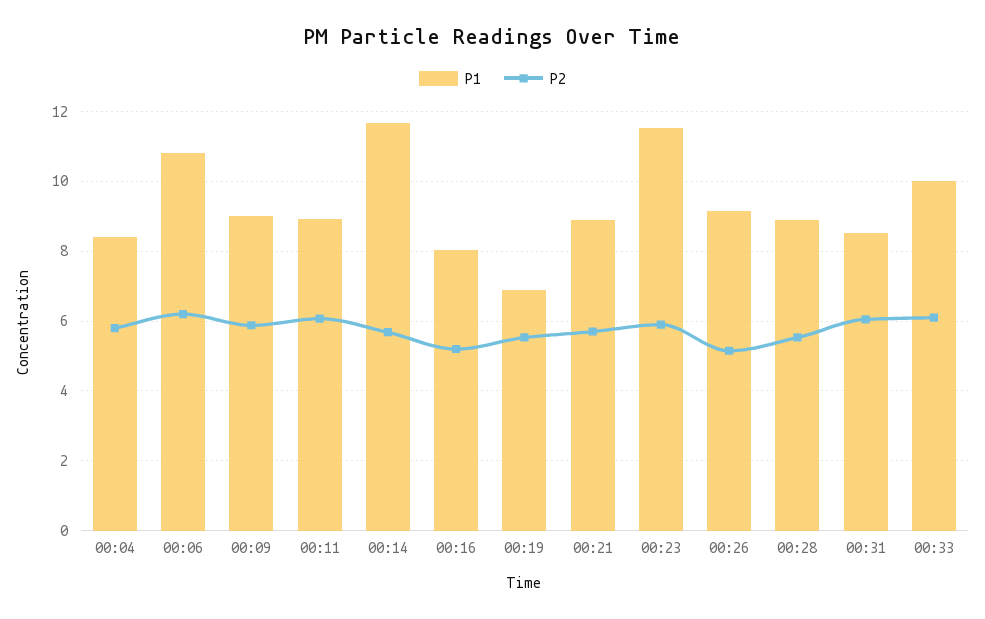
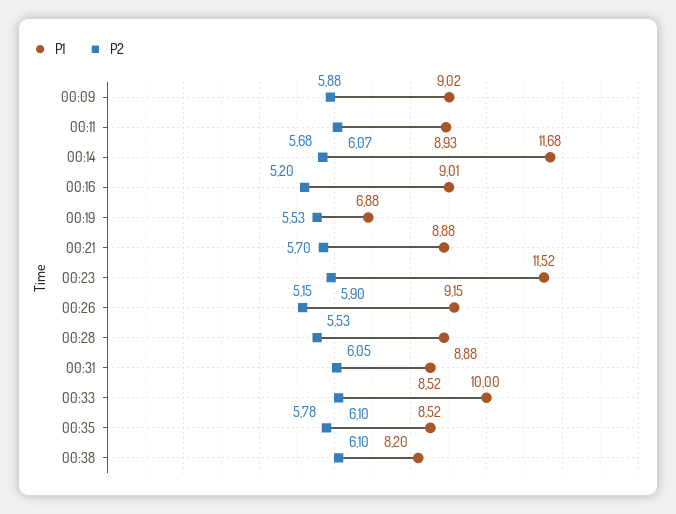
P1, 00:04: 8.4 -> none
P2, 00:04: 5.8 -> none
P1, 00:06: 10.8 -> none
P2, 00:06: 6.2 -> none
P1, 00:16: 8 -> 9.01
P1, 00:35: none -> 8.52
P2, 00:35: none -> 5.78
P1, 00:38: none -> 8.2
P2, 00:38: none -> 6.1

